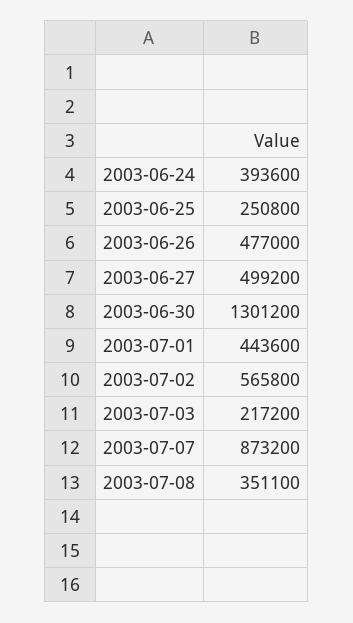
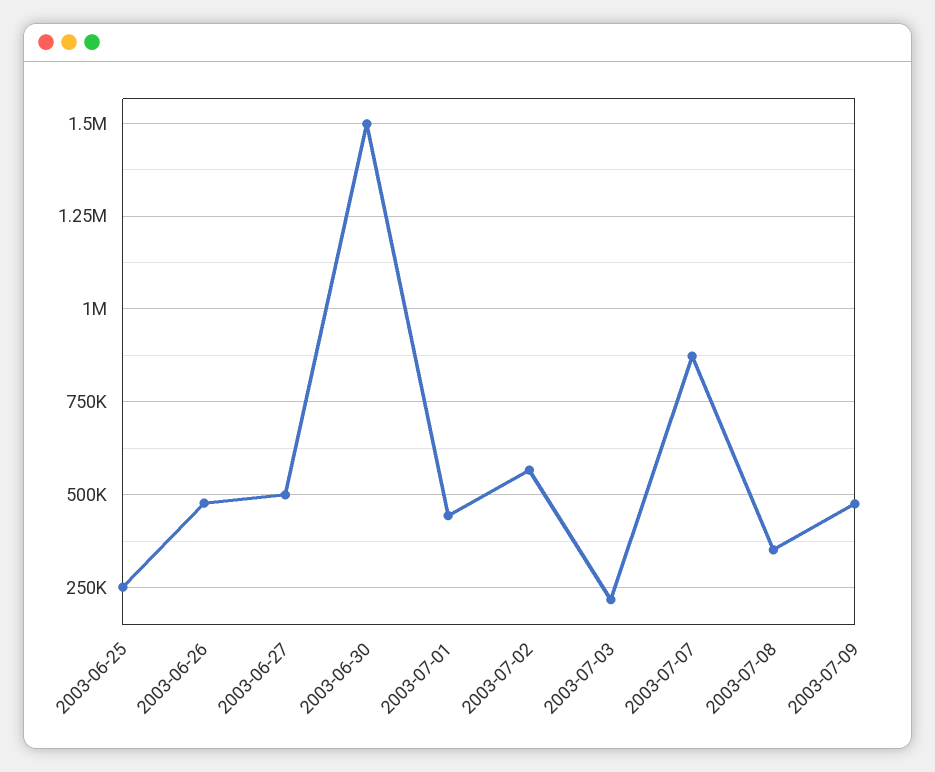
2003-06-24: 393600 -> none
2003-06-30: 1301200 -> 1500000
2003-07-09: none -> 475000

